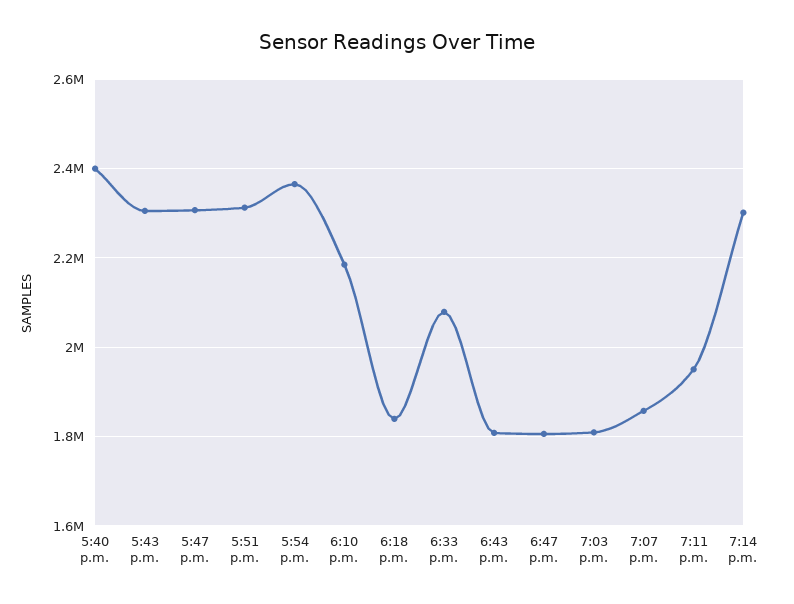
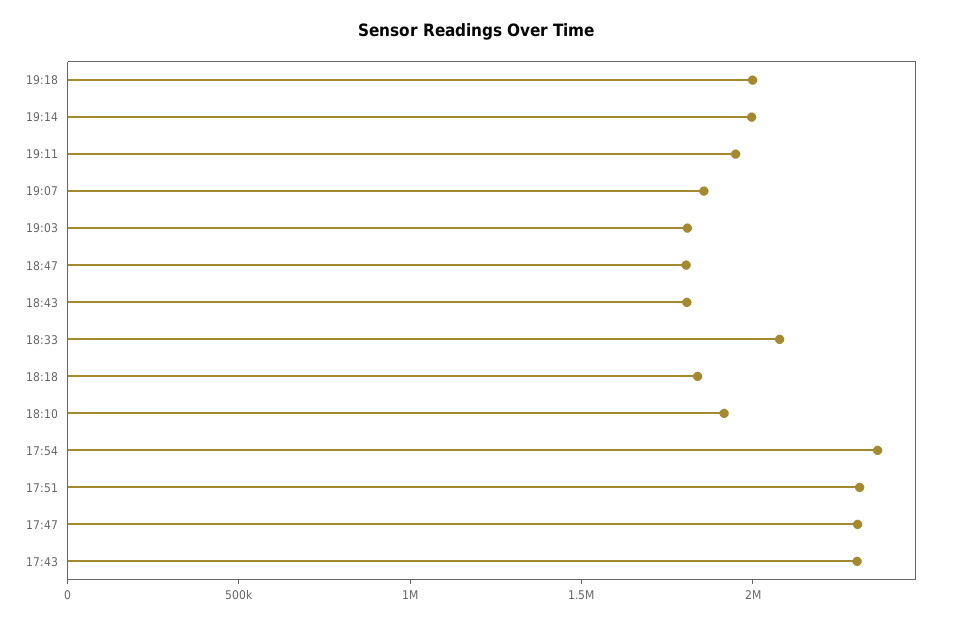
5:40 p.m.: 2400000 -> none
6:10 p.m.: 2180000 -> 1900000
7:14 p.m.: 2300000 -> 2000000
19:18: none -> 2000000

